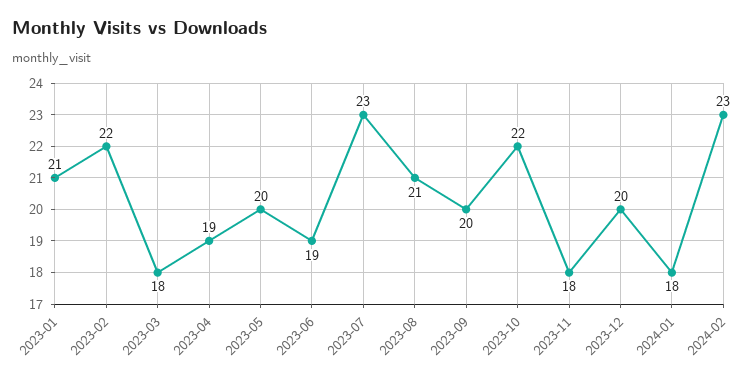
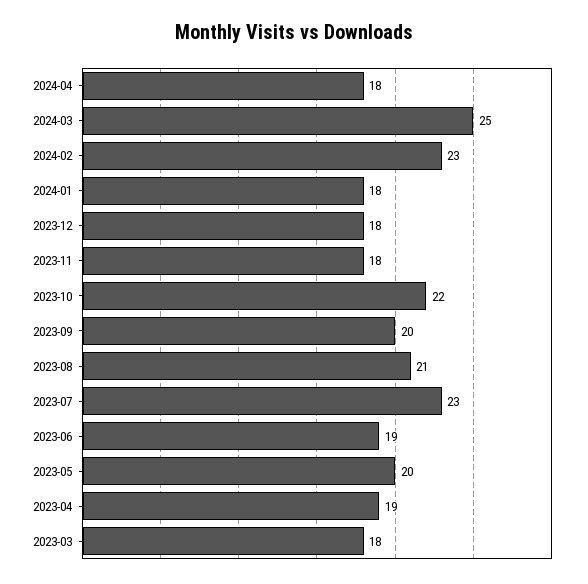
2023-01: 21 -> none
2023-02: 22 -> none
2023-12: 20 -> 18
2024-04: none -> 18
2024-03: none -> 25

